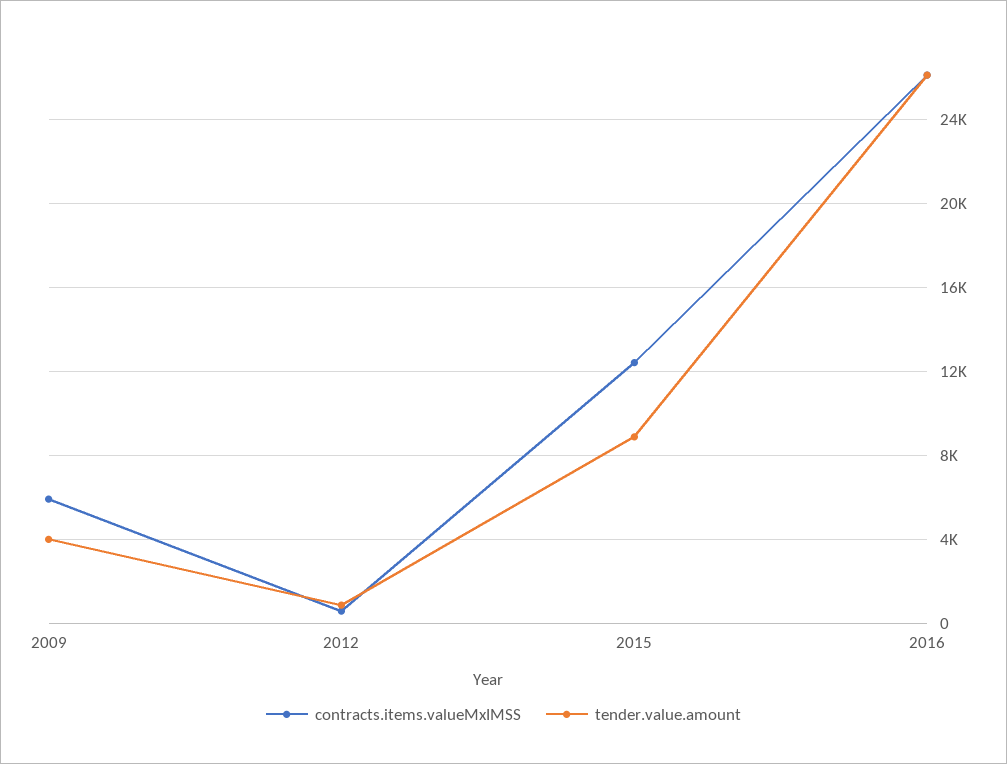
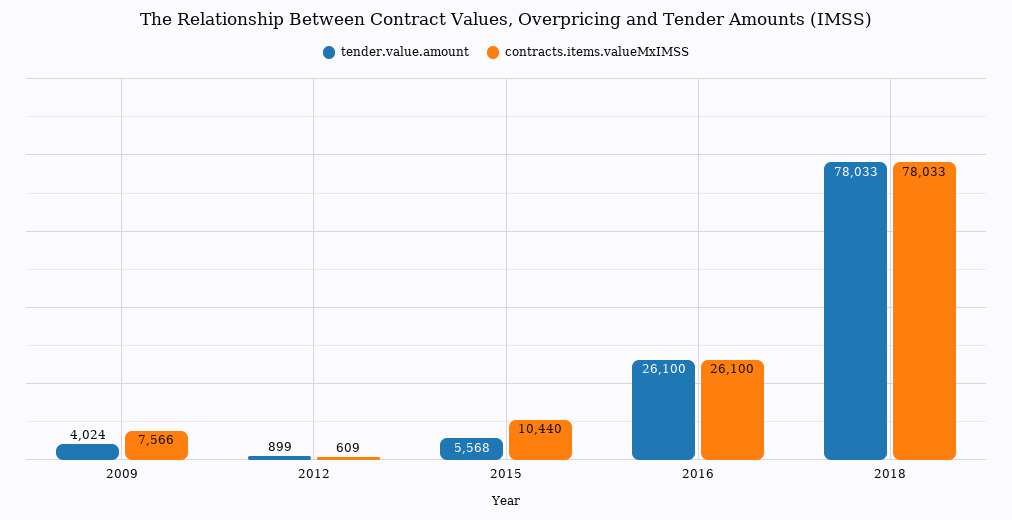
contracts.items.valueMxIMSS, 2009: 6000 -> 7566
contracts.items.valueMxIMSS, 2015: 12500 -> 10440
tender.value.amount, 2015: 9000 -> 5568
tender.value.amount, 2018: none -> 78033
contracts.items.valueMxIMSS, 2018: none -> 78033

